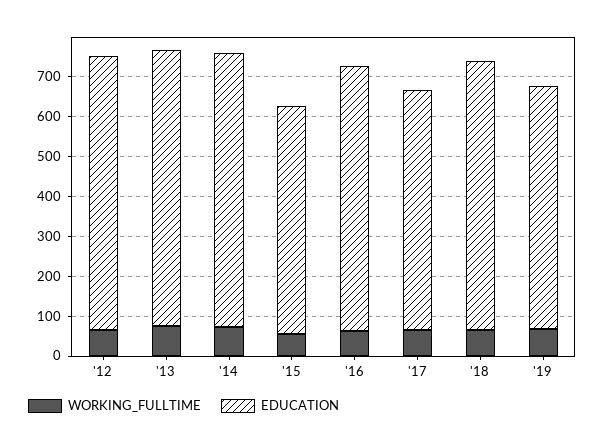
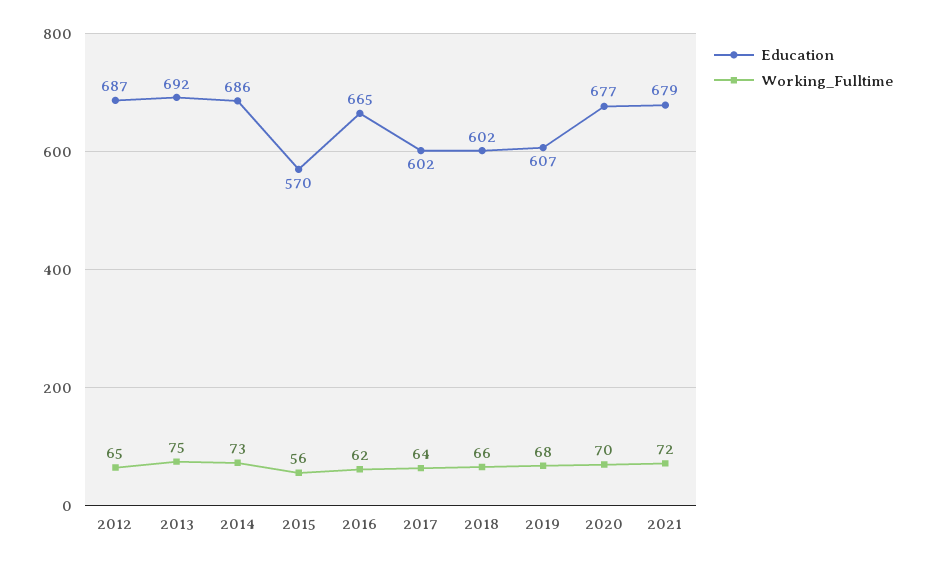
EDUCATION, '18: 675 -> 602
EDUCATION, 2020: none -> 677
WORKING_FULLTIME, 2020: none -> 70
EDUCATION, 2021: none -> 679
WORKING_FULLTIME, 2021: none -> 72

